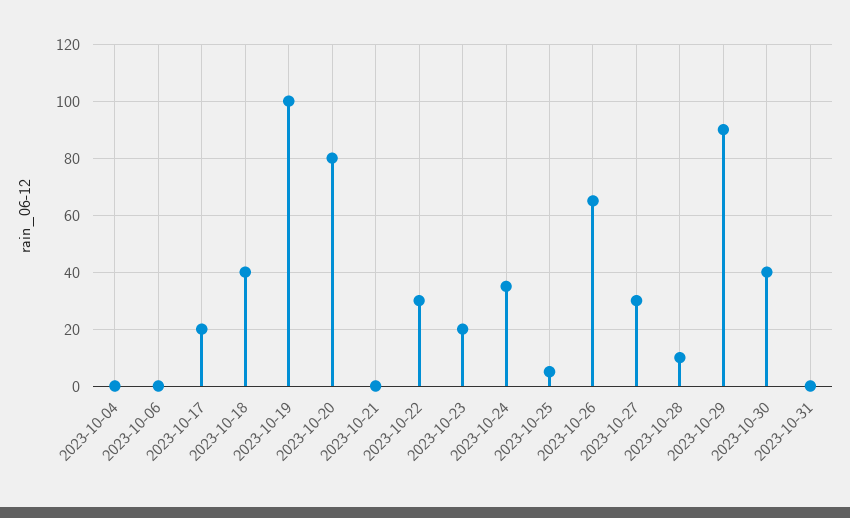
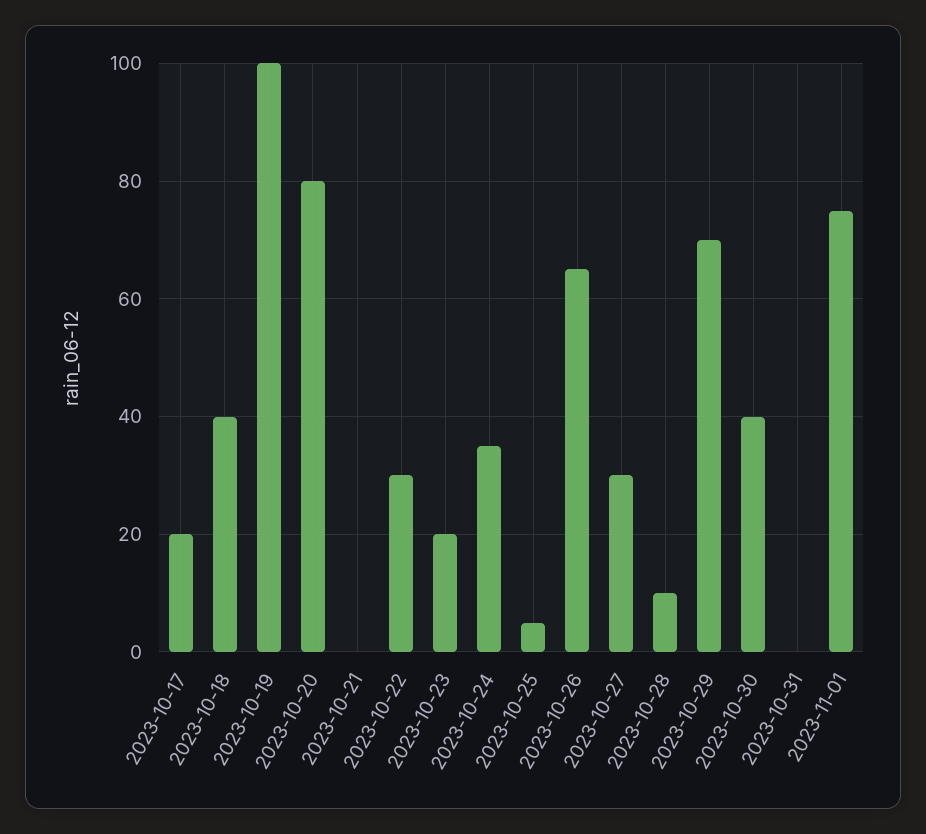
2023-10-04: 0 -> none
2023-10-06: 0 -> none
2023-10-29: 90 -> 70
2023-11-01: none -> 75

